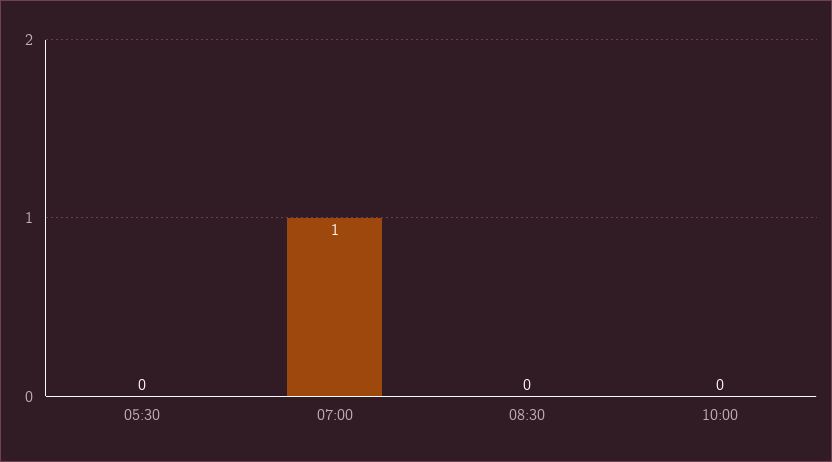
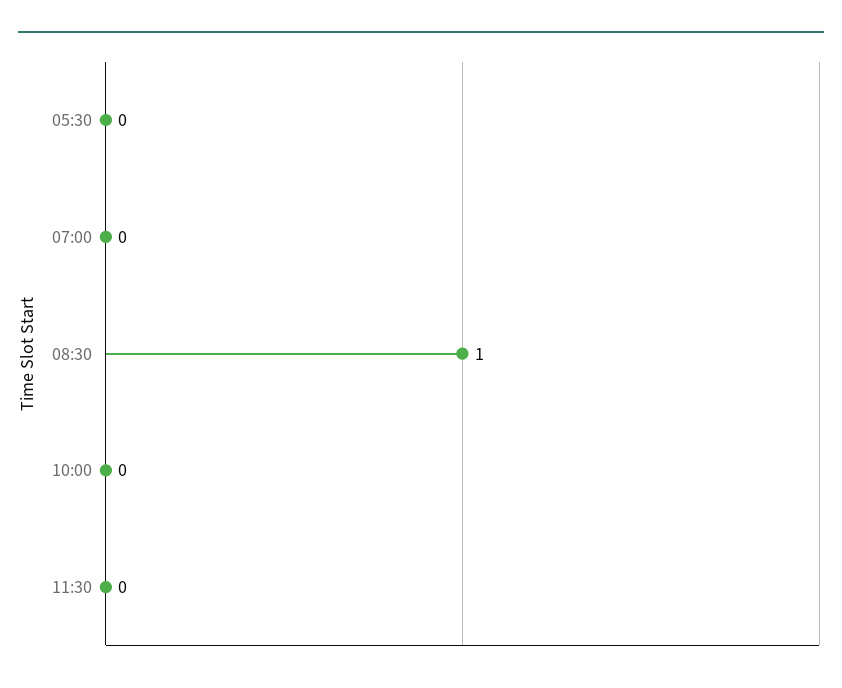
07:00: 1 -> 0
08:30: 0 -> 1
11:30: none -> 0

